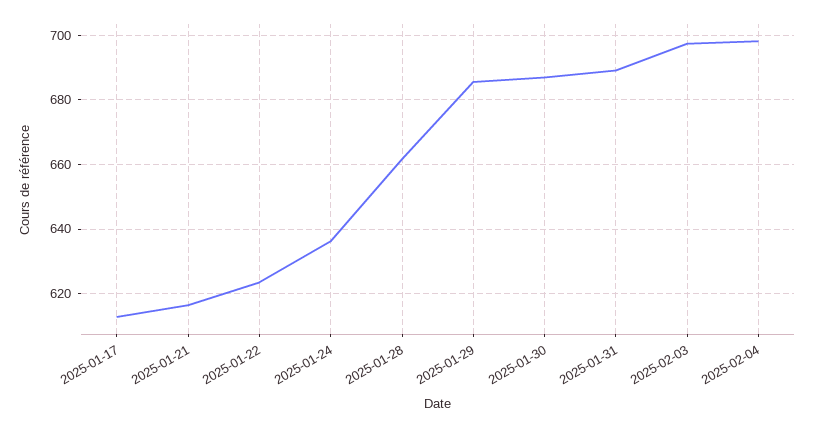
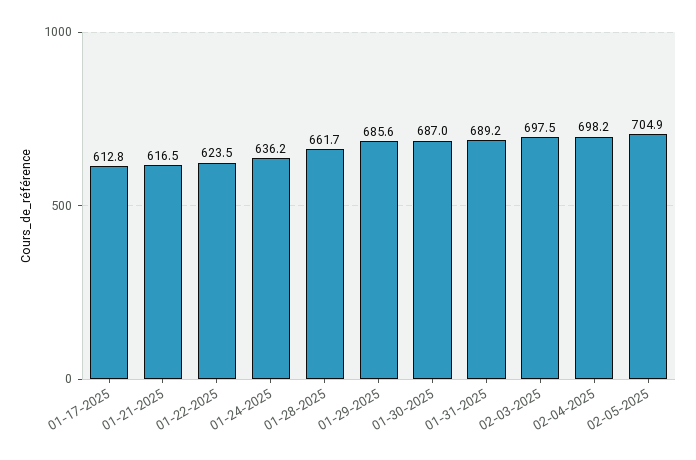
02-05-2025: none -> 704.9

